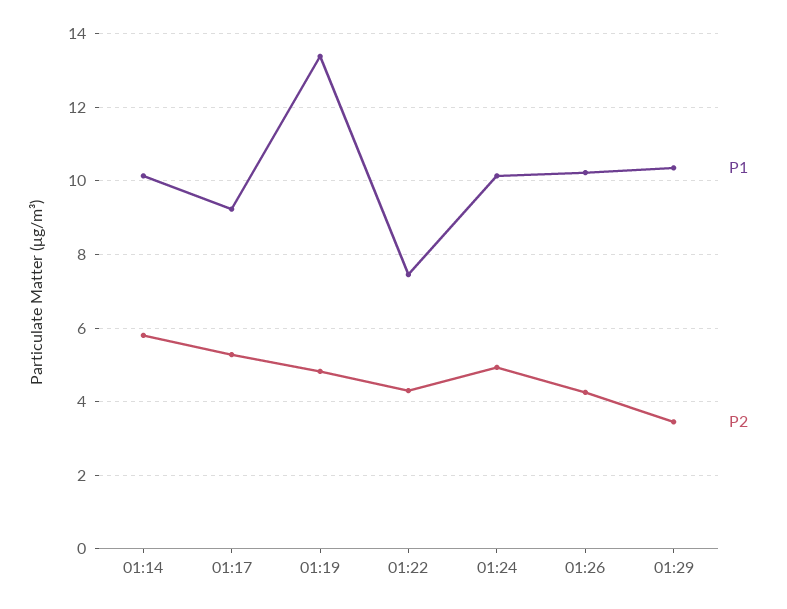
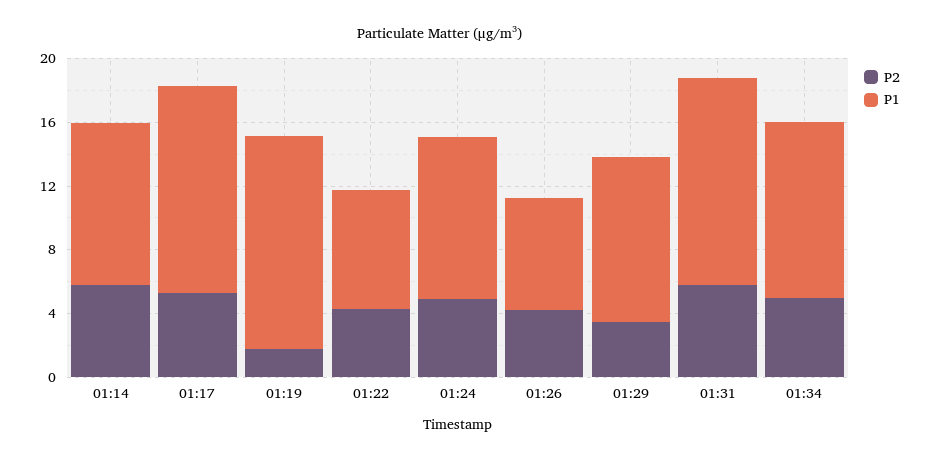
P1, 01:17: 9.2 -> 13
P2, 01:19: 4.8 -> 2
P1, 01:26: 10.2 -> 7
P2, 01:31: none -> 6
P1, 01:31: none -> 13
P2, 01:34: none -> 5
P1, 01:34: none -> 11

